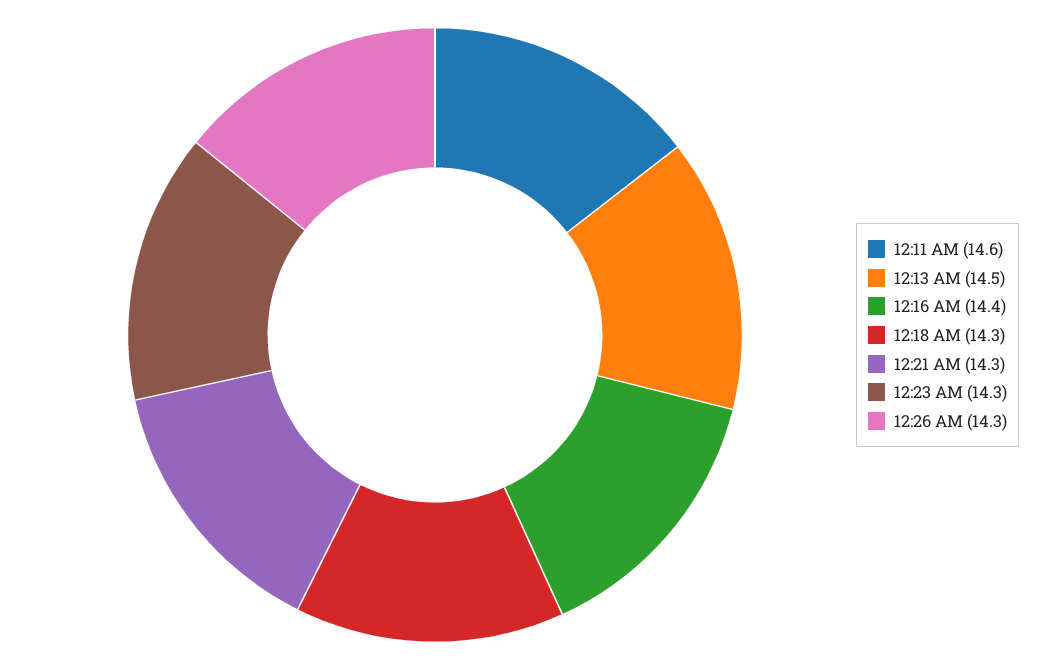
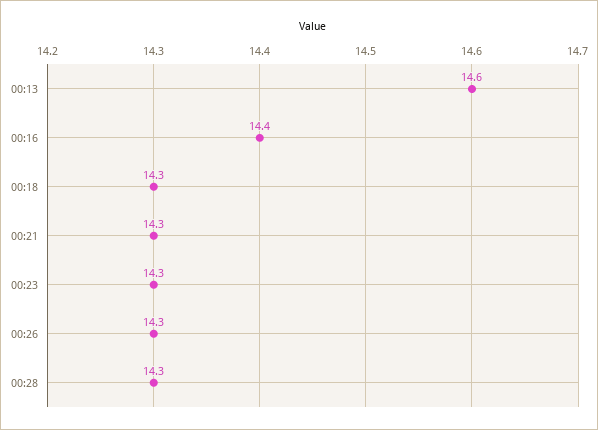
12:11 AM: 14.6 -> none
12:13 AM: 14.5 -> 14.6
00:28: none -> 14.3

